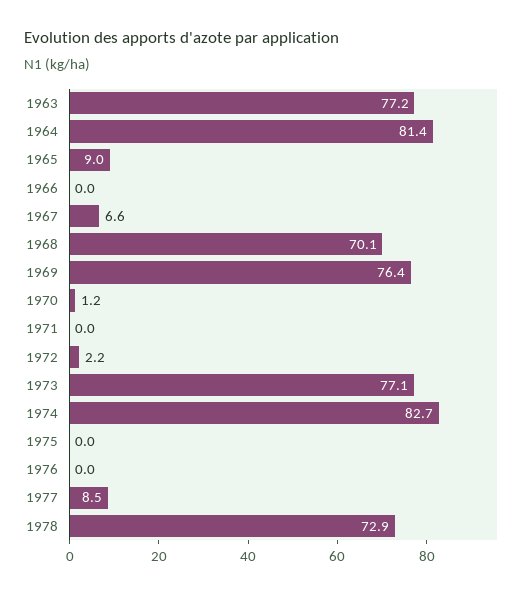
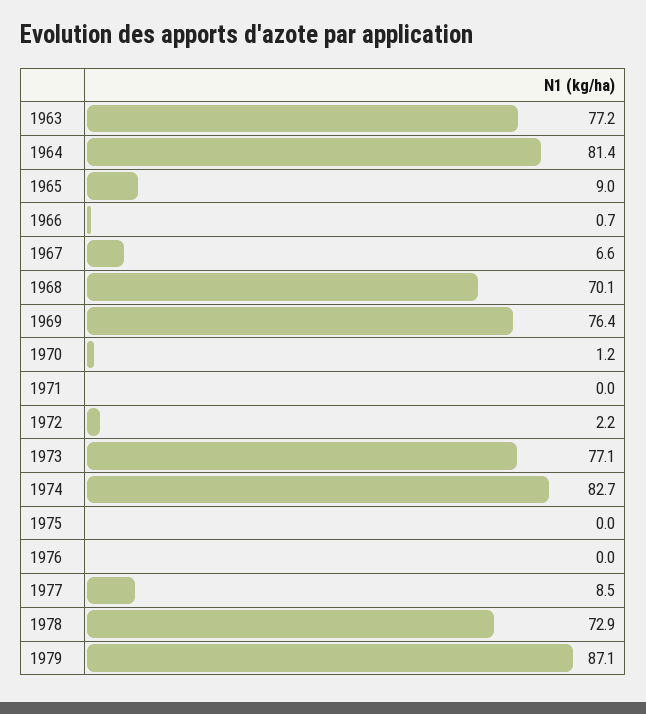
1966: 0 -> 0.7
1979: none -> 87.1

